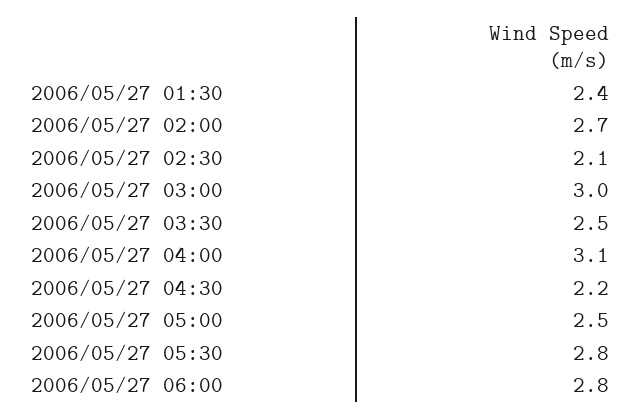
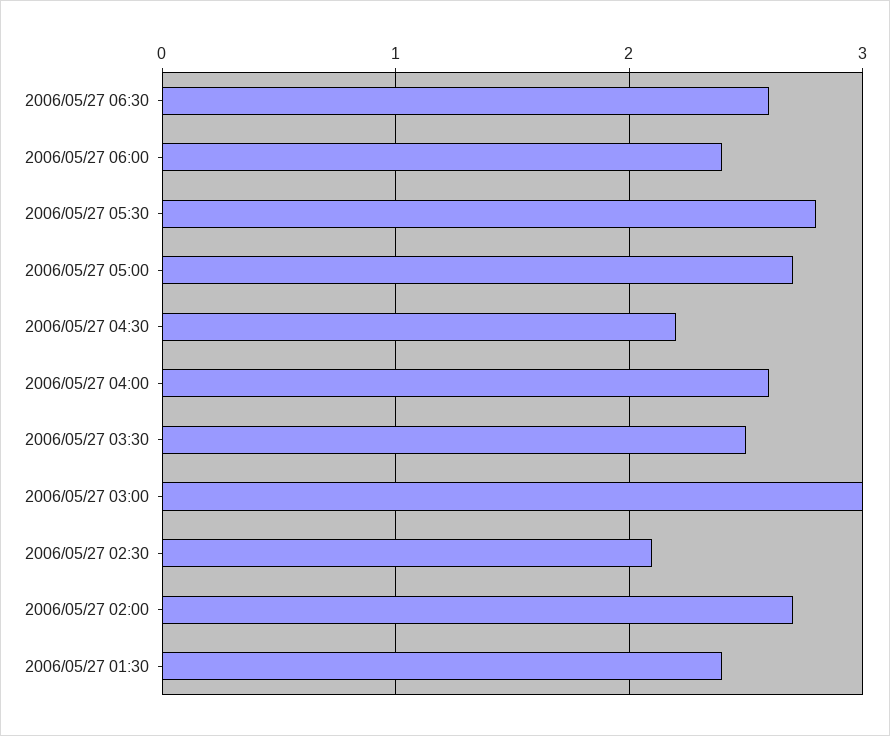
2006/05/27 04:00: 3.1 -> 2.6
2006/05/27 05:00: 2.5 -> 2.7
2006/05/27 06:00: 2.8 -> 2.4
2006/05/27 06:30: none -> 2.6

